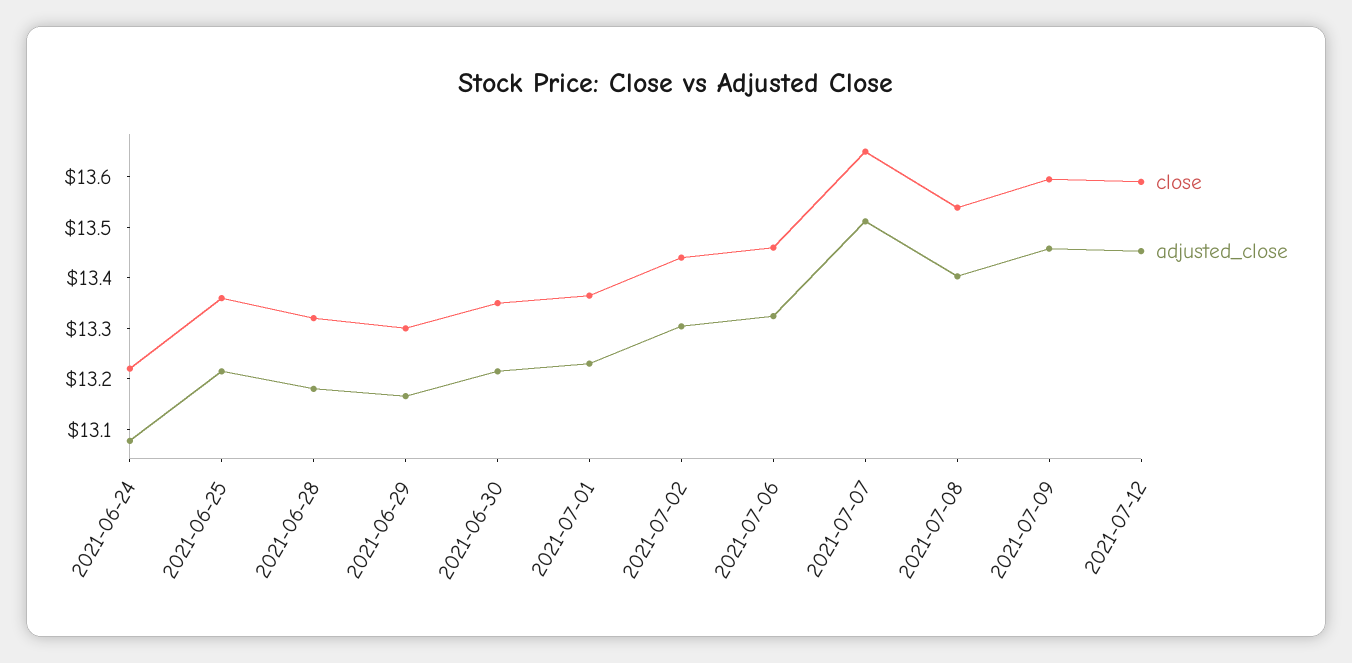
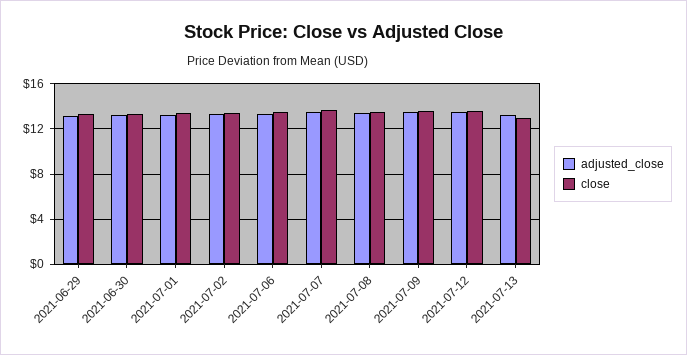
close, 2021-06-24: 13.22 -> none
adjusted_close, 2021-06-24: 13.08 -> none
close, 2021-06-25: 13.36 -> none
adjusted_close, 2021-06-25: 13.22 -> none
close, 2021-06-28: 13.32 -> none
adjusted_close, 2021-06-28: 13.18 -> none
adjusted_close, 2021-07-13: none -> 13
close, 2021-07-13: none -> 13

